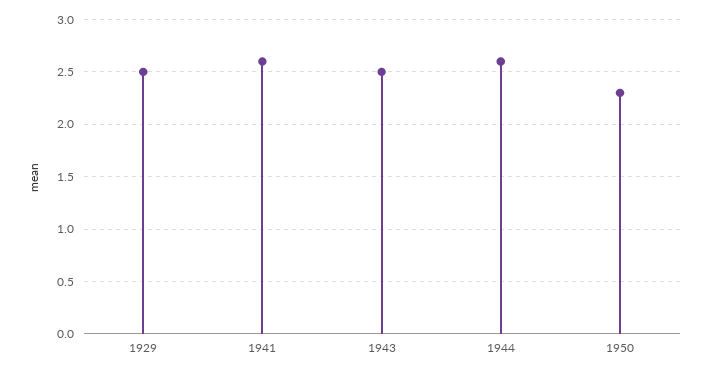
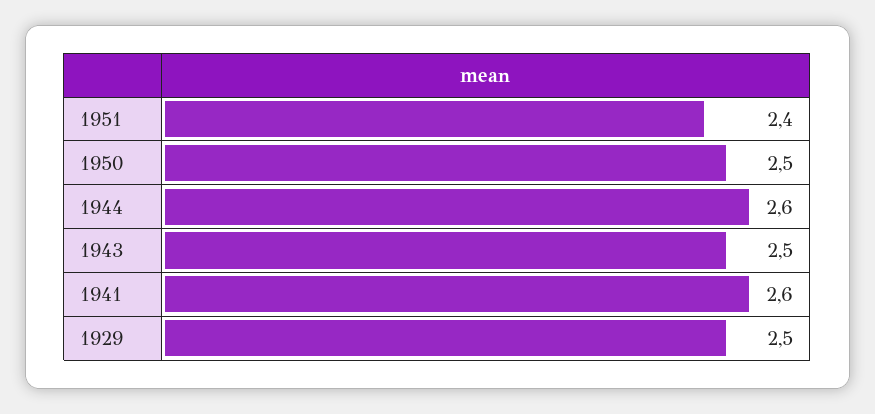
1950: 2.3 -> 2.5
1951: none -> 2.4

